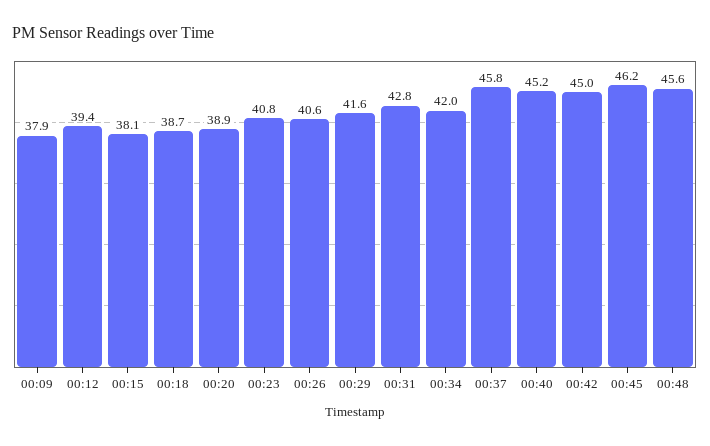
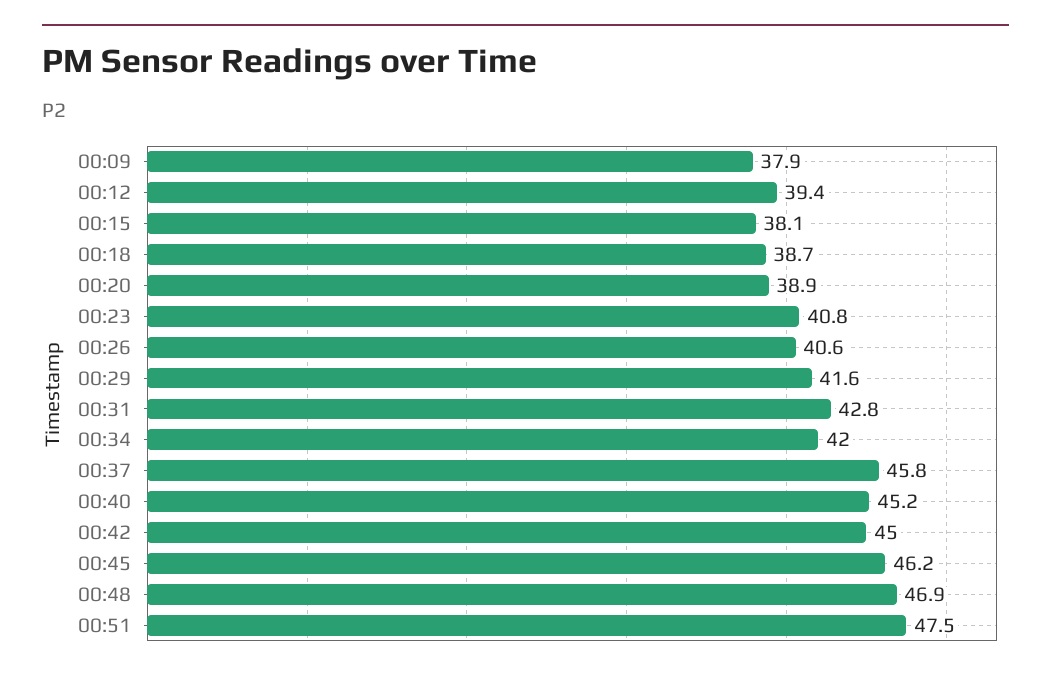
00:48: 45.6 -> 46.9
00:51: none -> 47.5

